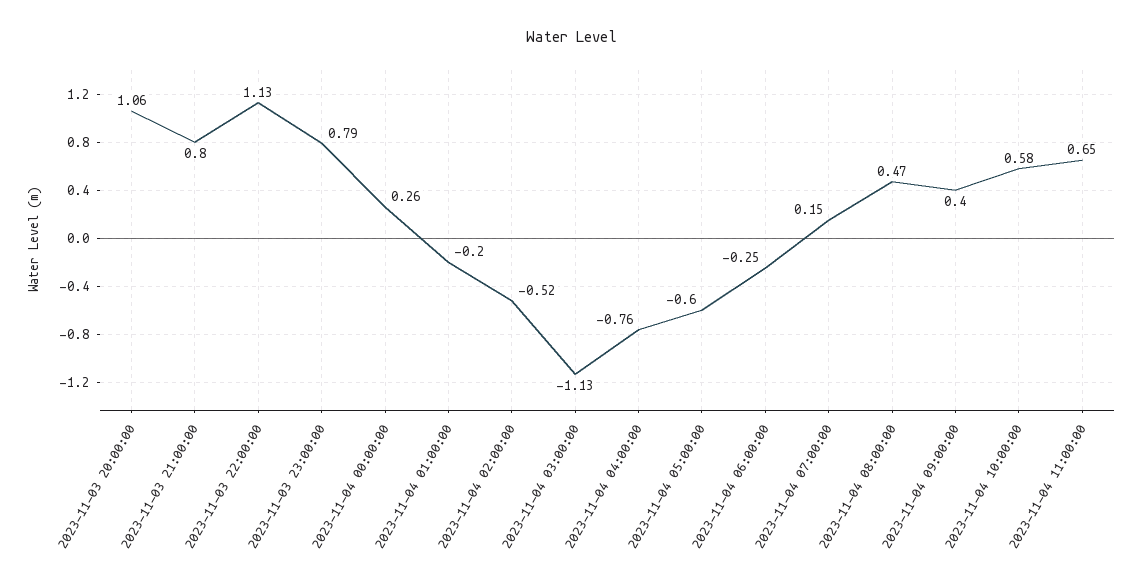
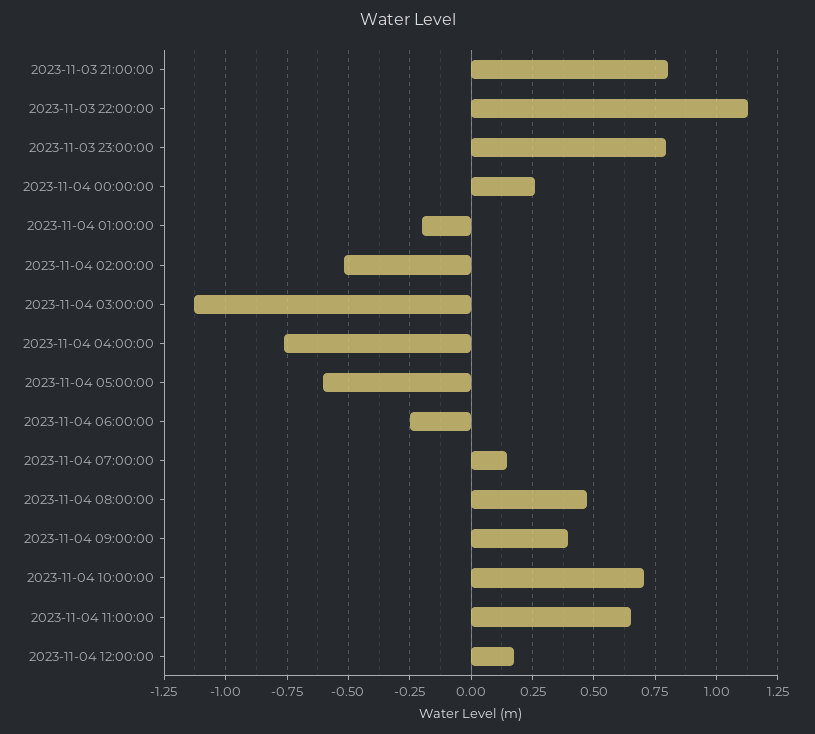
2023-11-03 20:00:00: 1.06 -> none
2023-11-04 10:00:00: 0.58 -> 0.7
2023-11-04 12:00:00: none -> 0.175

